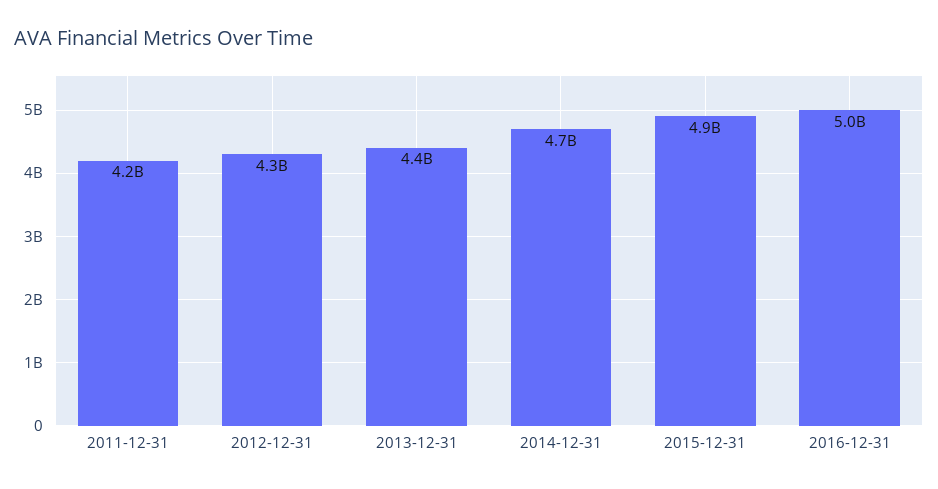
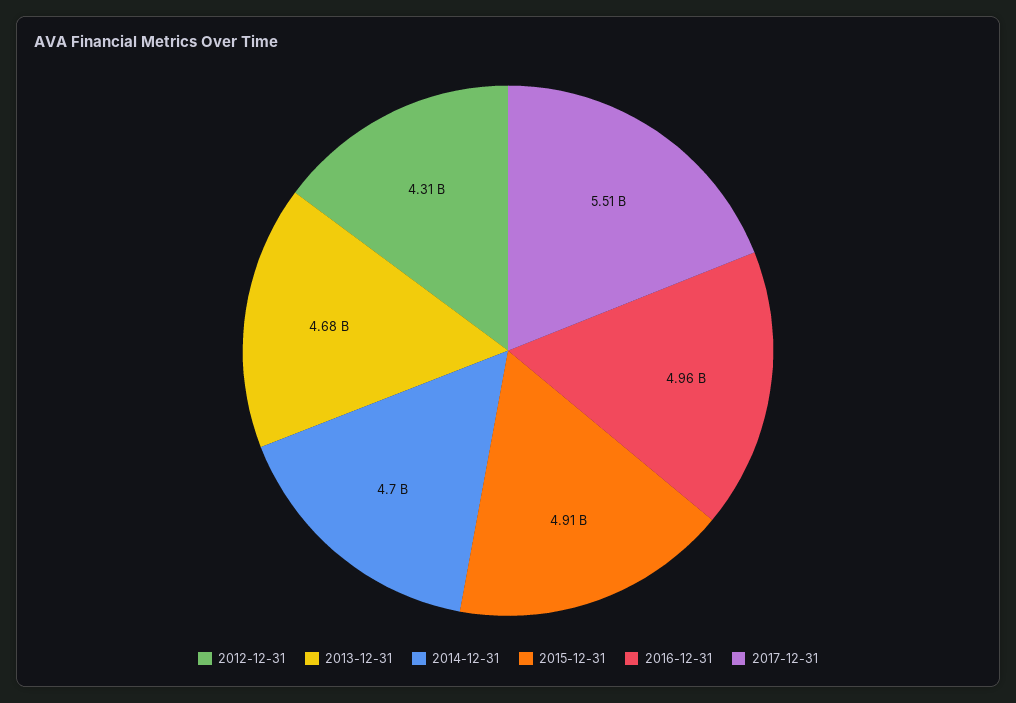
2011-12-31: 4200000000 -> none
2013-12-31: 4400000000 -> 4680000000
2017-12-31: none -> 5510000000

